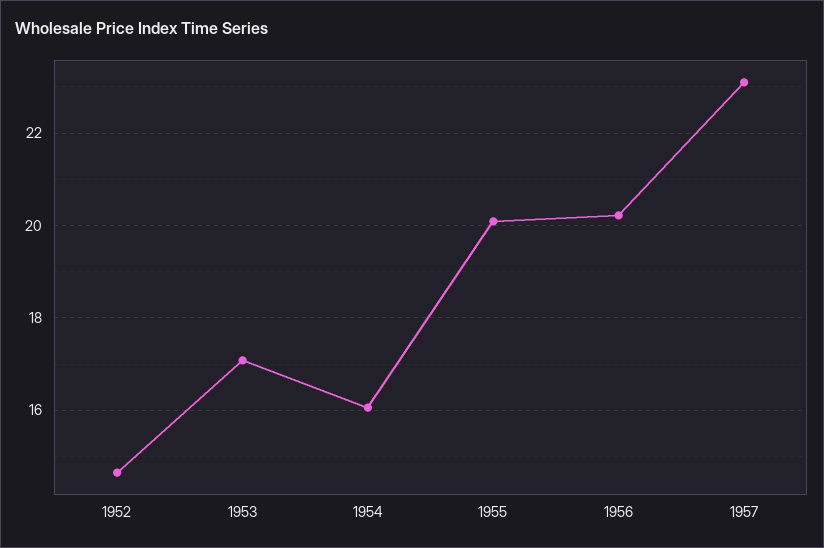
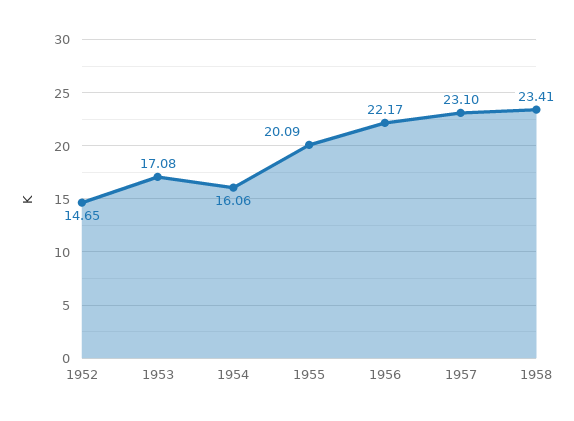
1956: 20.2 -> 22.17
1958: none -> 23.41

